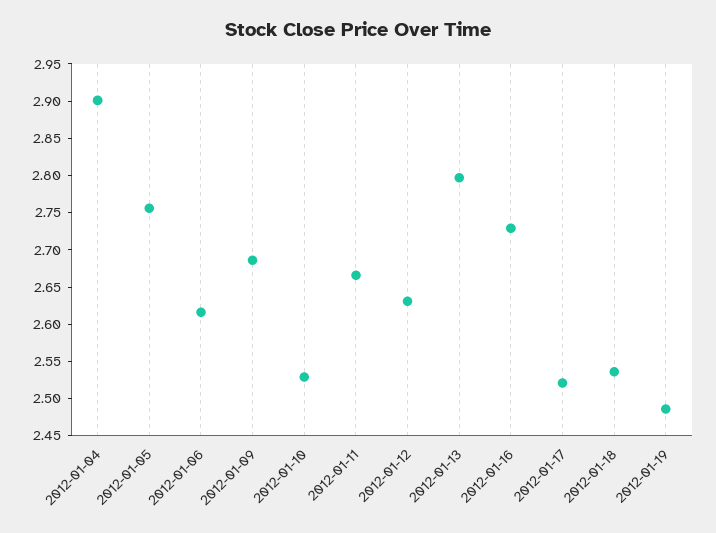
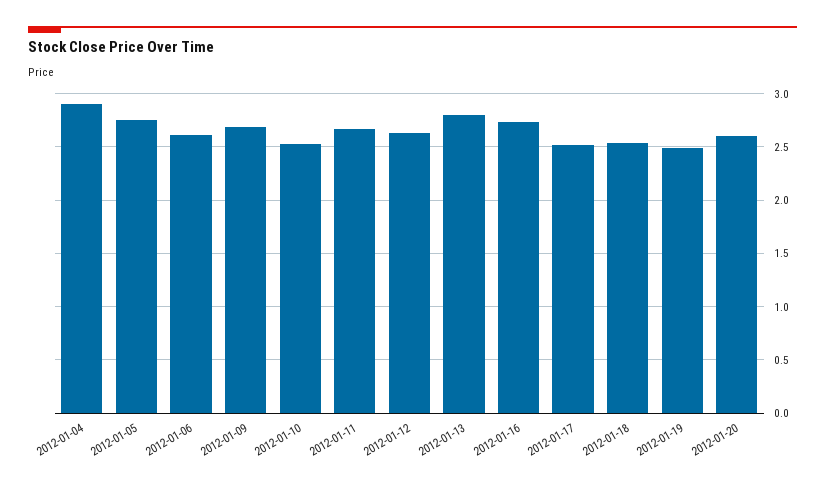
2012-01-20: none -> 2.6

